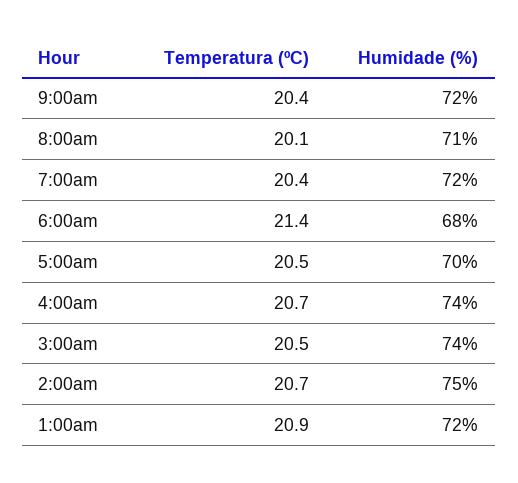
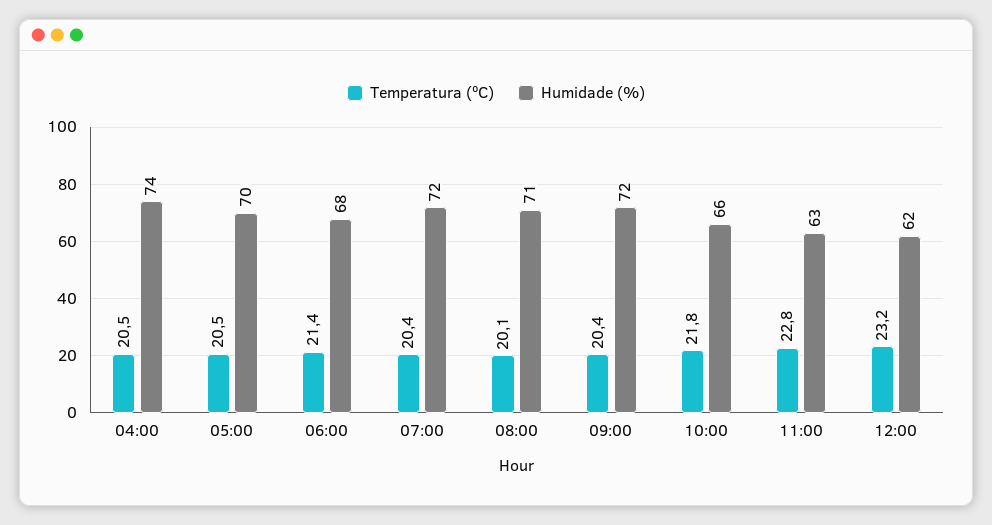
Temperatura (ºC), 4:00am: 20.7 -> 20.5
Temperatura (ºC), 3:00am: 20.5 -> none
Humidade (%), 3:00am: 74 -> none
Temperatura (ºC), 2:00am: 20.7 -> none
Humidade (%), 2:00am: 75 -> none
Temperatura (ºC), 1:00am: 20.9 -> none
Humidade (%), 1:00am: 72 -> none
Temperatura (ºC), 10:00: none -> 21.8
Humidade (%), 10:00: none -> 66
Temperatura (ºC), 11:00: none -> 22.8
Humidade (%), 11:00: none -> 63
Temperatura (ºC), 12:00: none -> 23.2
Humidade (%), 12:00: none -> 62

